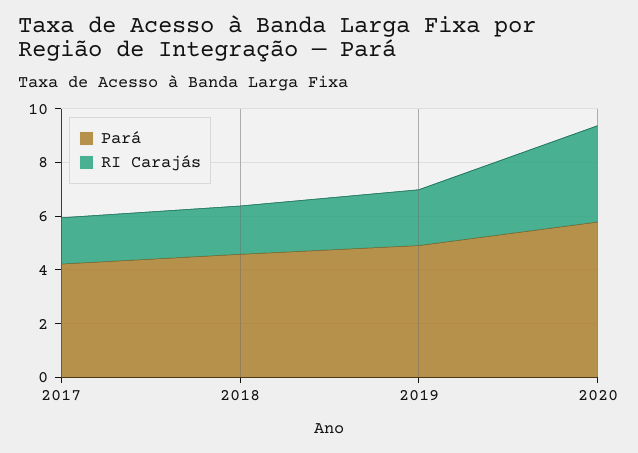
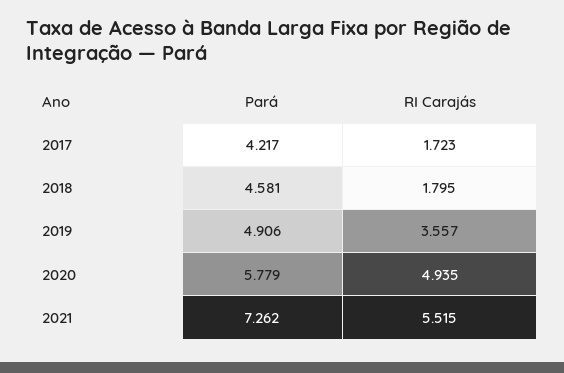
RI Carajás, 2019: 2 -> 3.557
RI Carajás, 2020: 3.5 -> 4.935
Pará, 2021: none -> 7.262
RI Carajás, 2021: none -> 5.515

